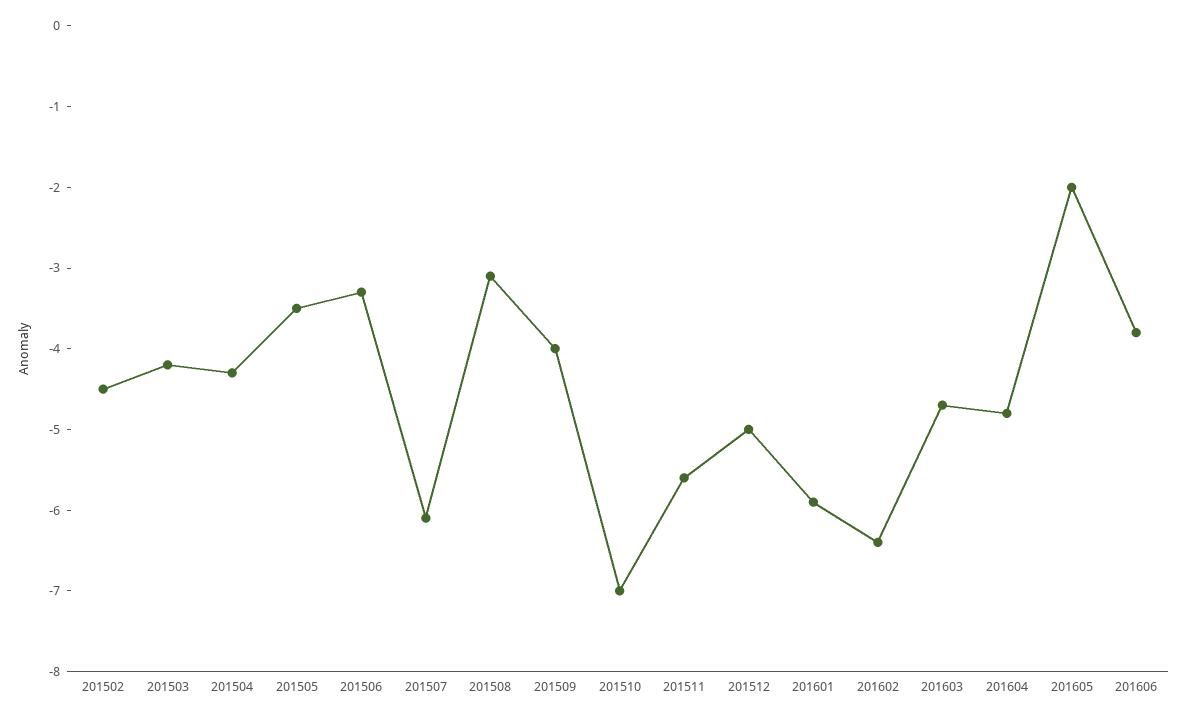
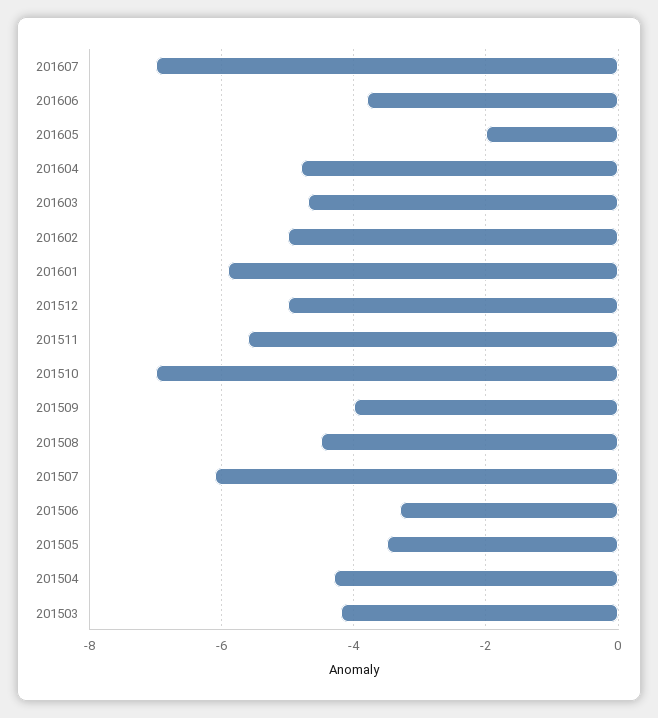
201502: -4.5 -> none
201508: -3.1 -> -4.5
201602: -6.4 -> -5
201607: none -> -7

